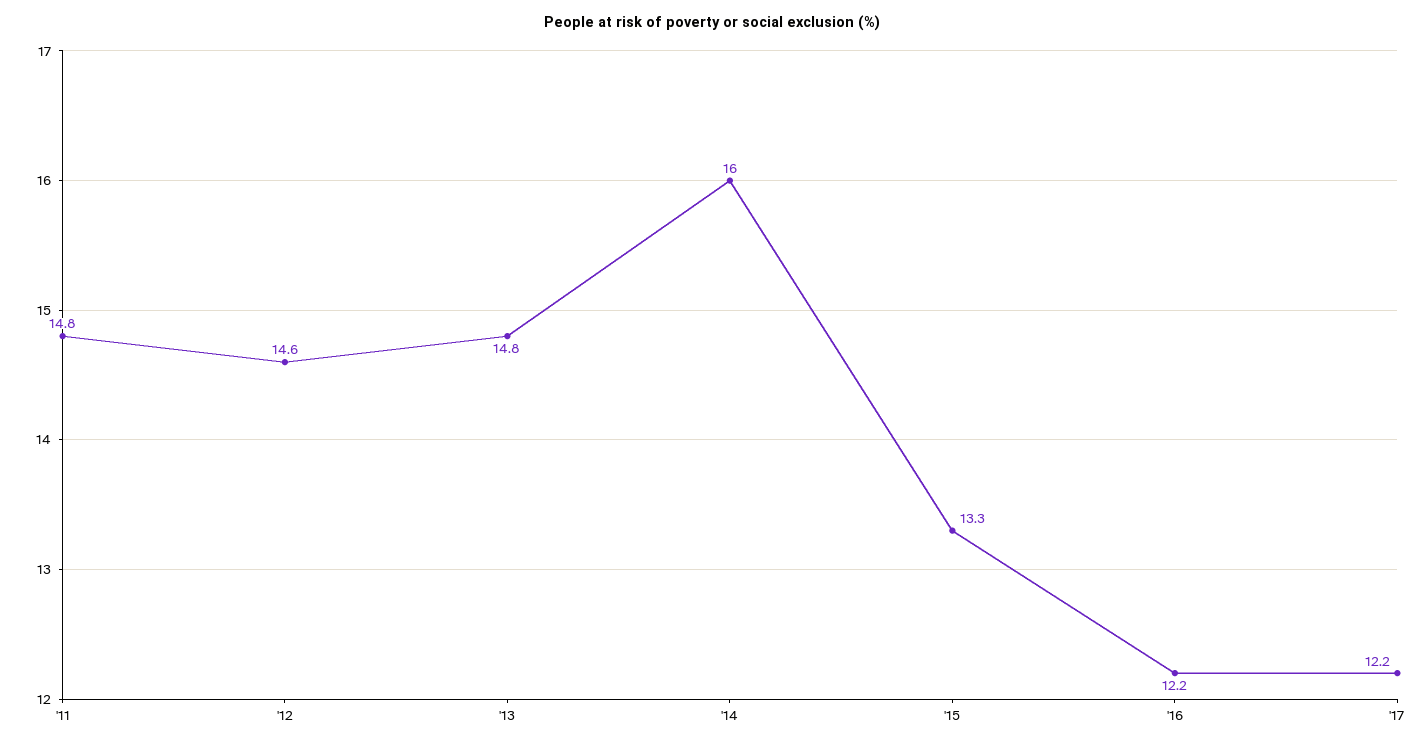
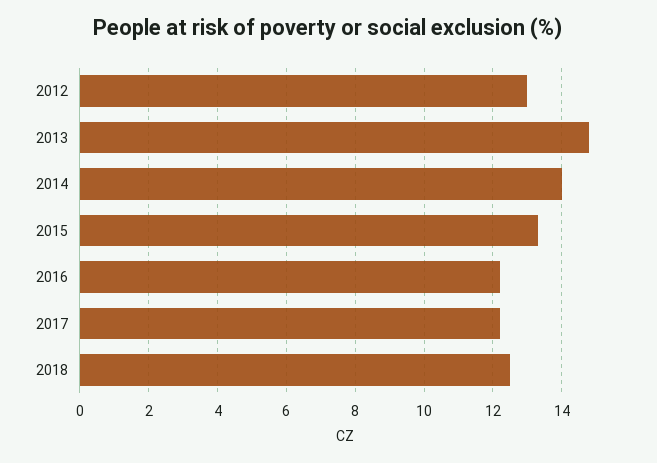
'11: 14.8 -> none
'12: 14.6 -> 13
'14: 16 -> 14
2018: none -> 12.5

